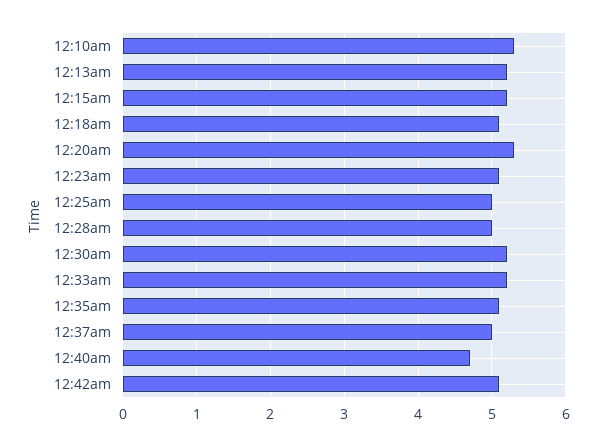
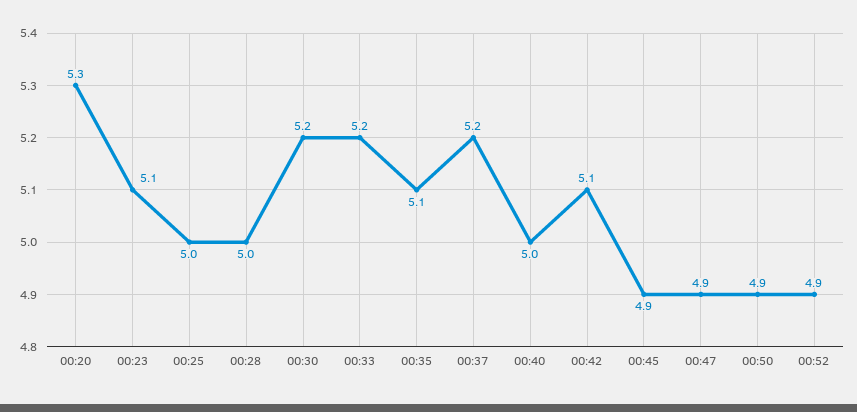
12:10am: 5.3 -> none
12:13am: 5.2 -> none
12:15am: 5.2 -> none
12:18am: 5.1 -> none
12:37am: 5 -> 5.2
12:40am: 4.7 -> 5
00:45: none -> 4.9
00:47: none -> 4.9
00:50: none -> 4.9
00:52: none -> 4.9

